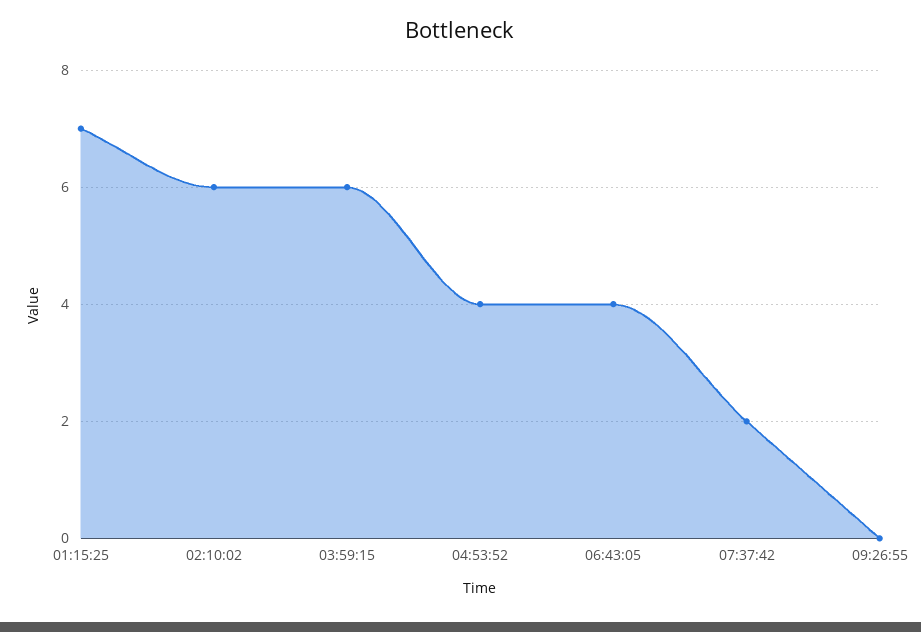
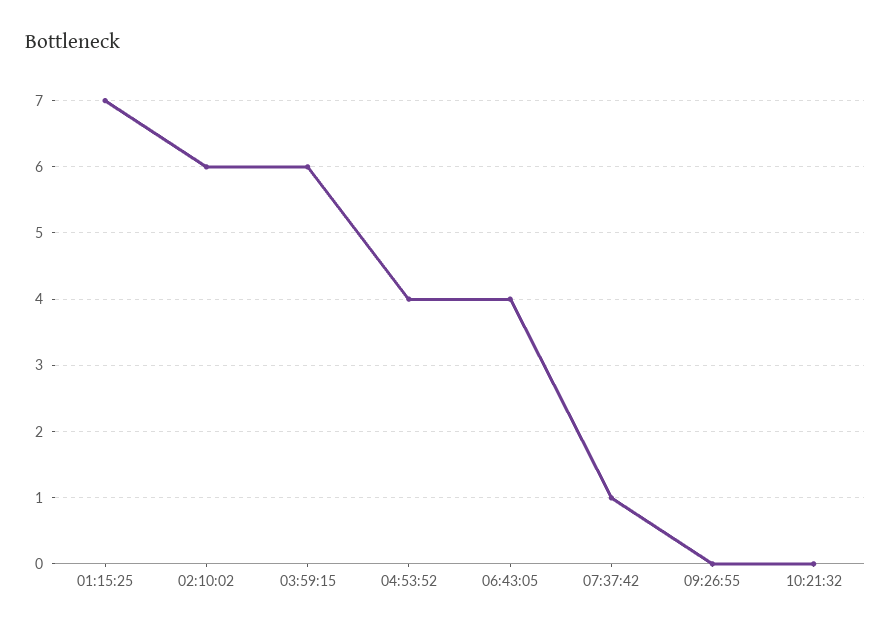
07:37:42: 2 -> 1
10:21:32: none -> 0

